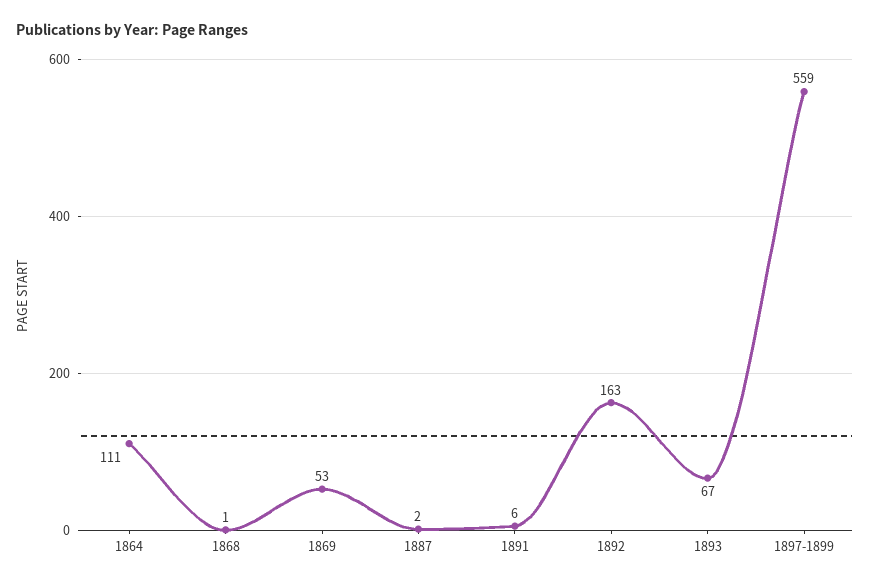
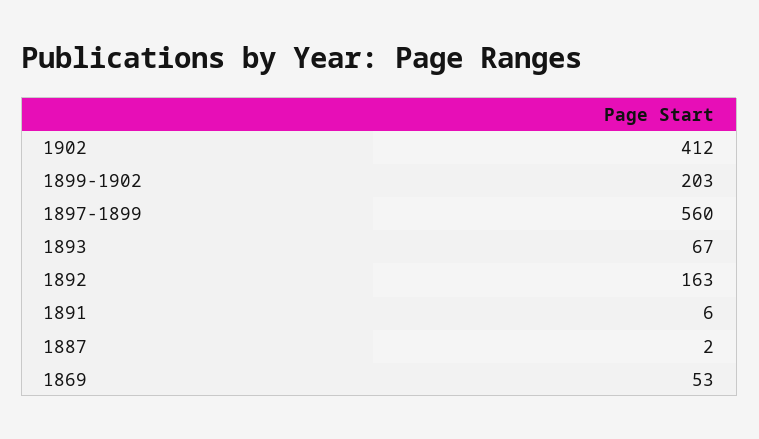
1864: 111 -> none
1868: 1 -> none
1897-1899: 559 -> 560
1902: none -> 412
1899-1902: none -> 203

